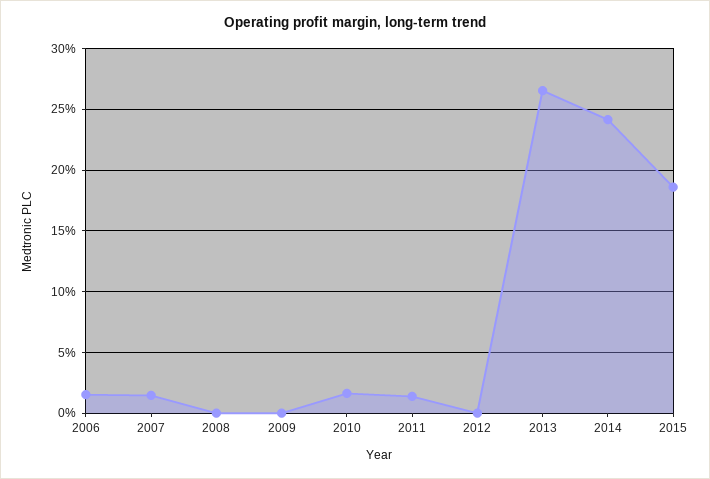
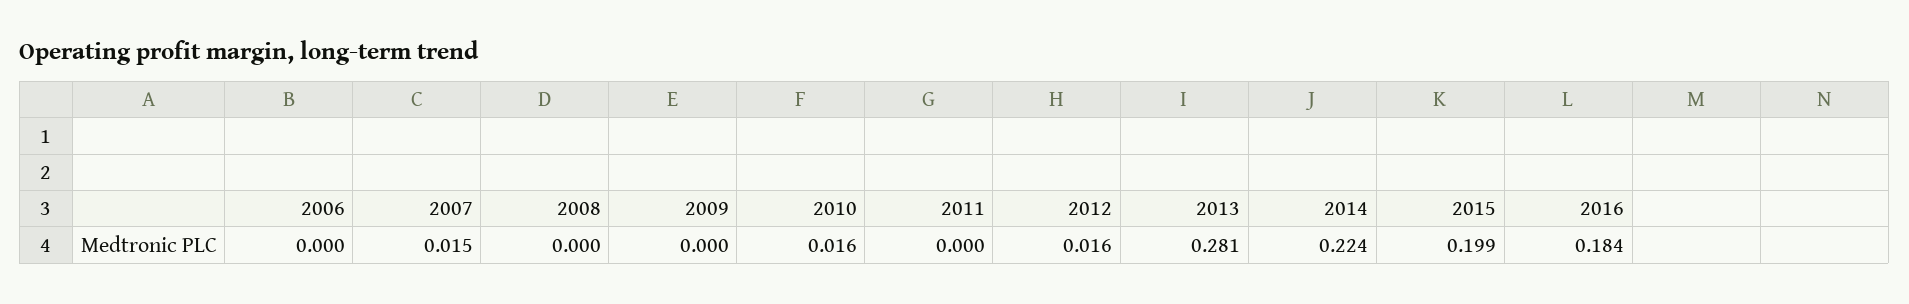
2006: 0.015 -> 0
2011: 0.015 -> 0
2012: 0 -> 0.016
2013: 0.265 -> 0.281
2014: 0.24 -> 0.224
2015: 0.185 -> 0.199
2016: none -> 0.184

